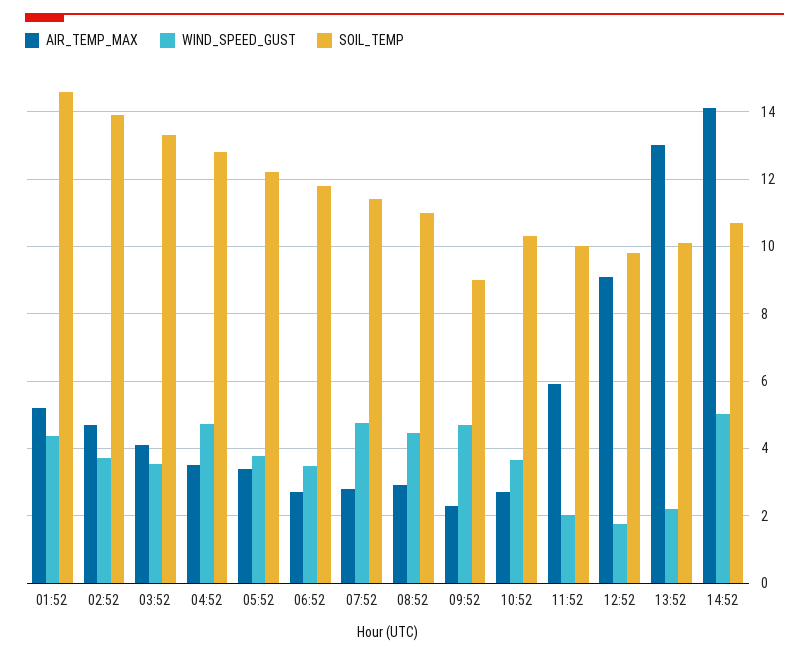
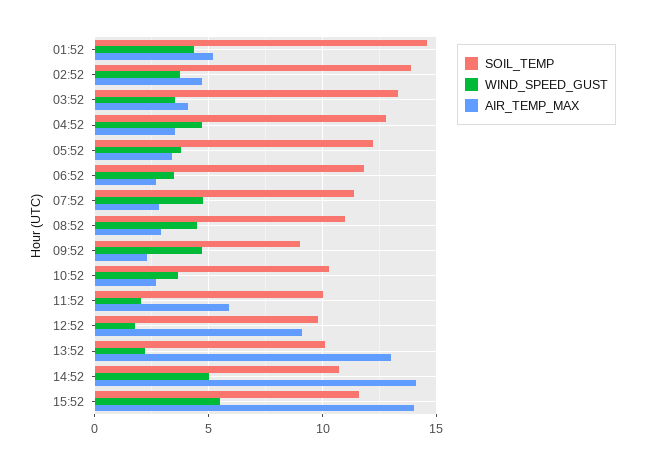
SOIL_TEMP, 15:52: none -> 11.5
WIND_SPEED_GUST, 15:52: none -> 5.5
AIR_TEMP_MAX, 15:52: none -> 14

